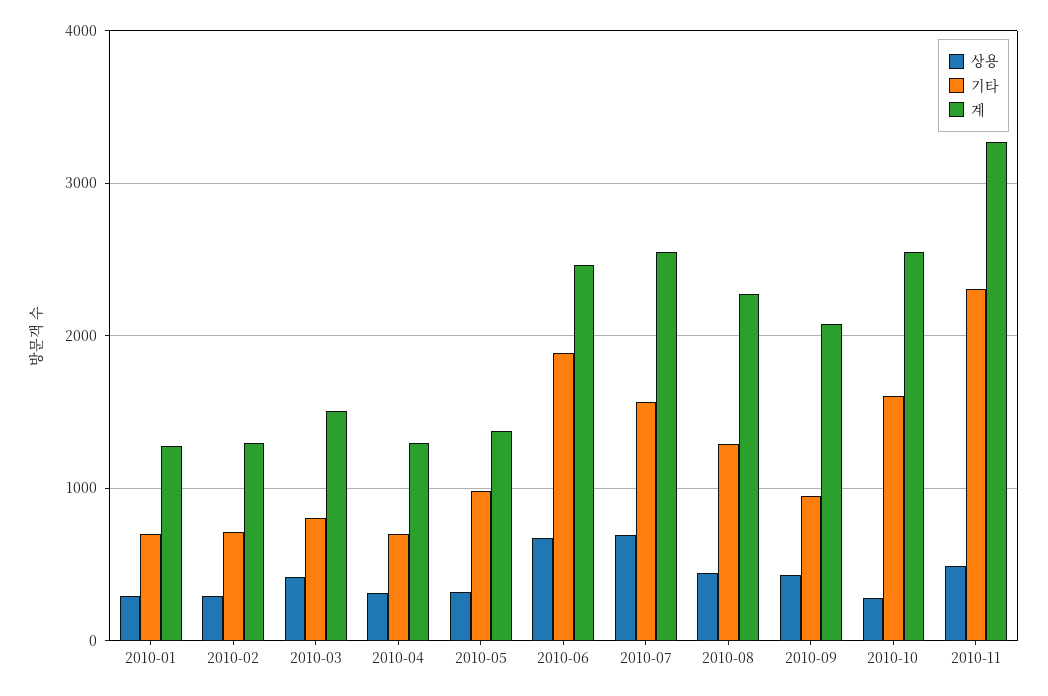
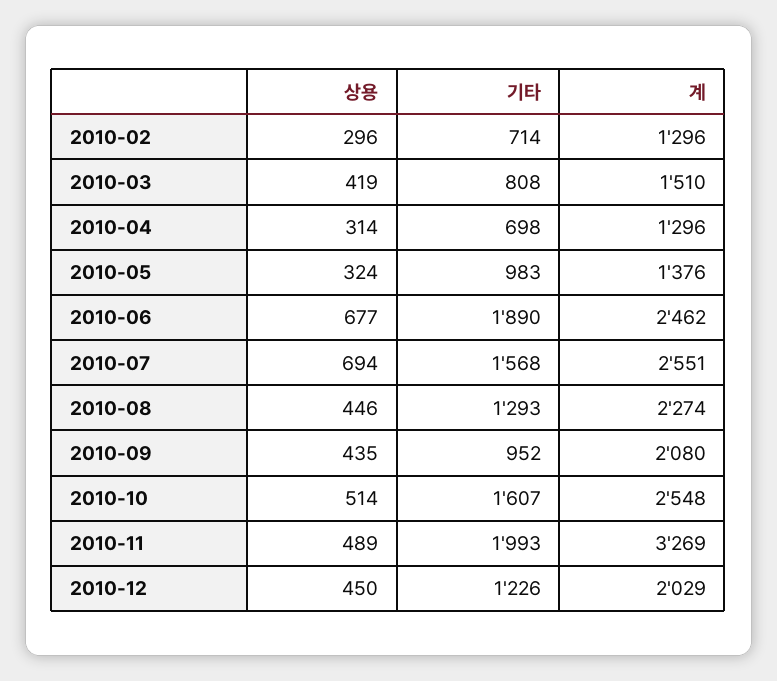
상용, 2010-01: 300 -> none
기타, 2010-01: 700 -> none
계, 2010-01: 1300 -> none
상용, 2010-10: 300 -> 514
기타, 2010-11: 2300 -> 1993
상용, 2010-12: none -> 450
기타, 2010-12: none -> 1226
계, 2010-12: none -> 2029

